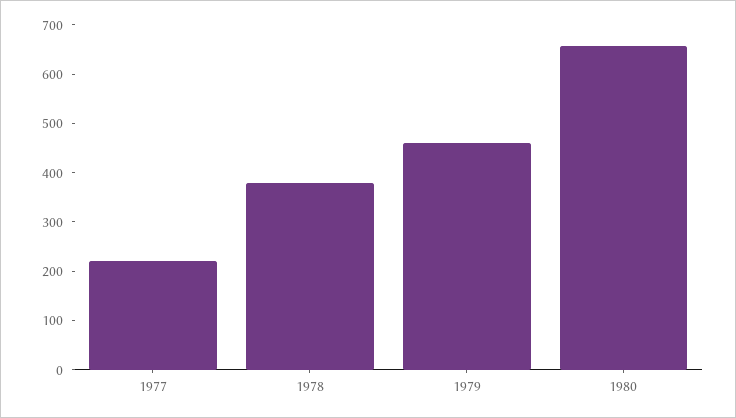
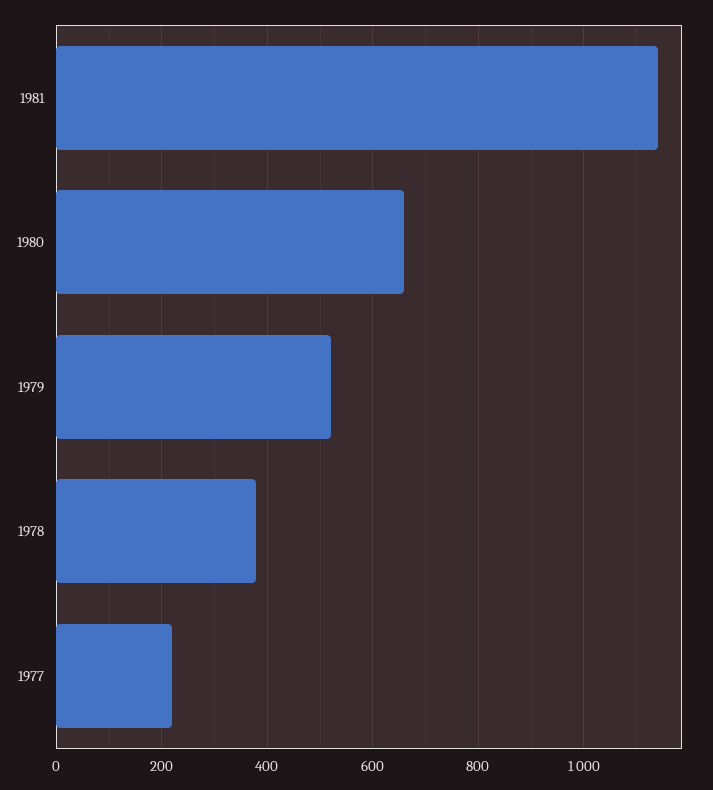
1979: 460 -> 520
1981: none -> 1140

